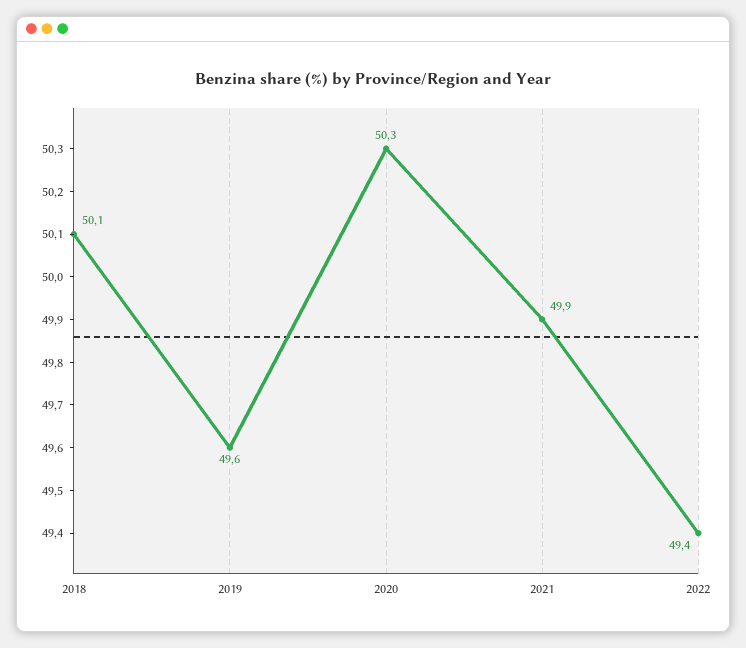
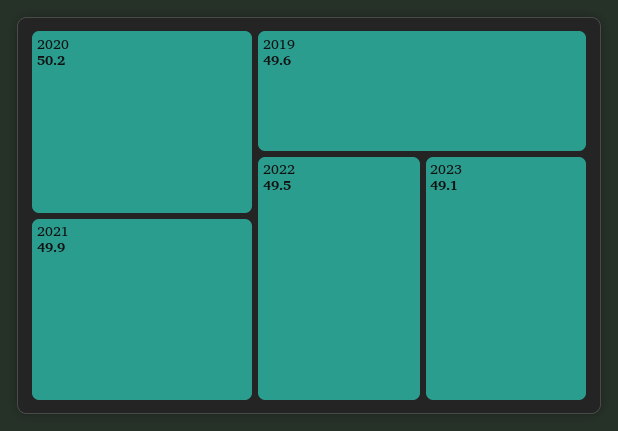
2018: 50.1 -> none
2020: 50.3 -> 50.2
2022: 49.4 -> 49.5
2023: none -> 49.1

